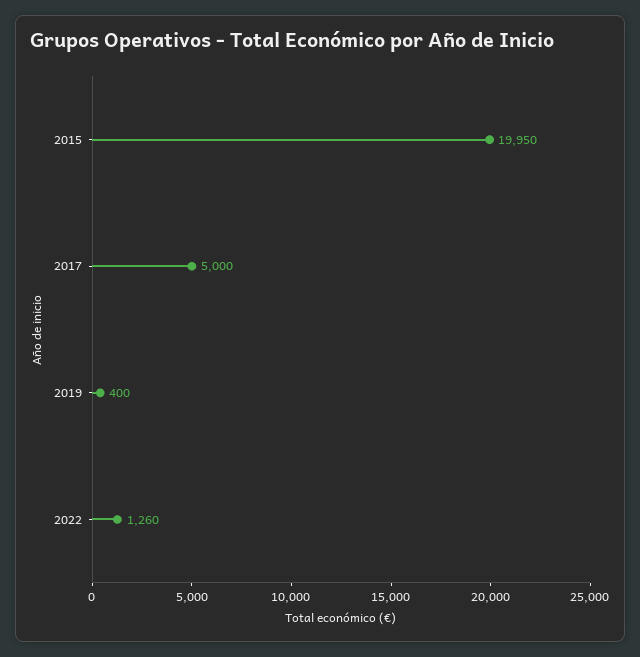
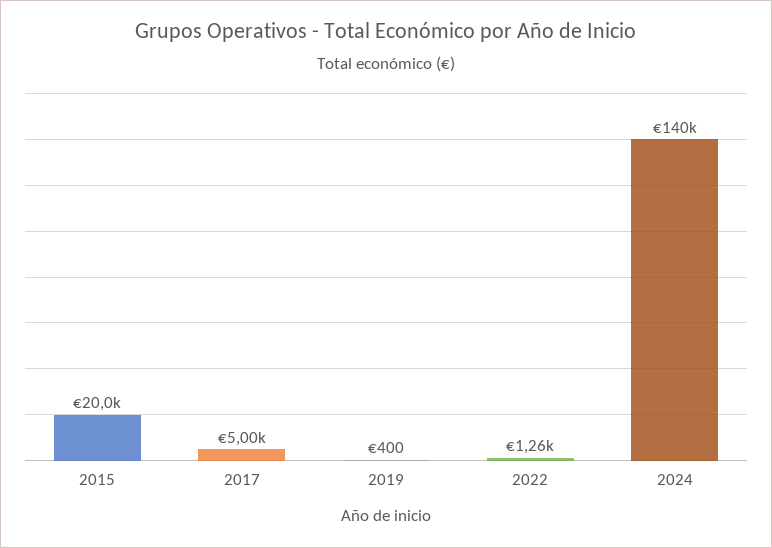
2024: none -> 140000

